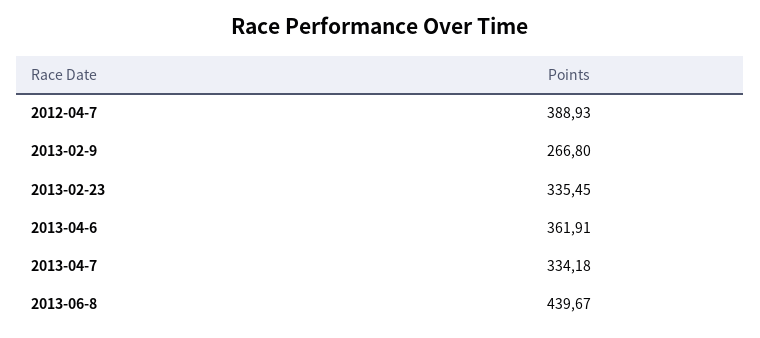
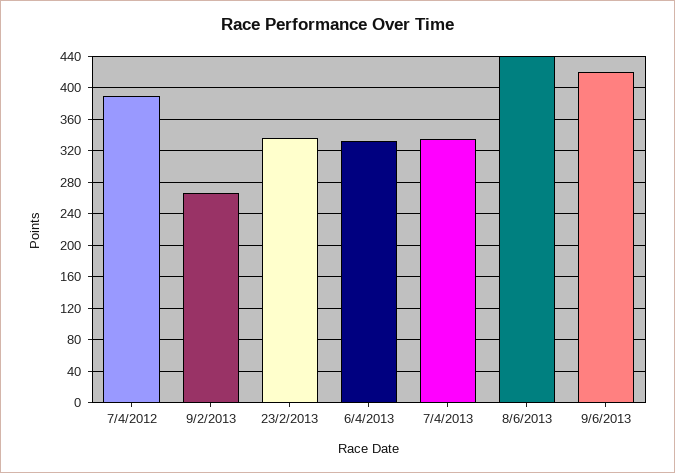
2013-04-6: 361.91 -> 330
9/6/2013: none -> 420

